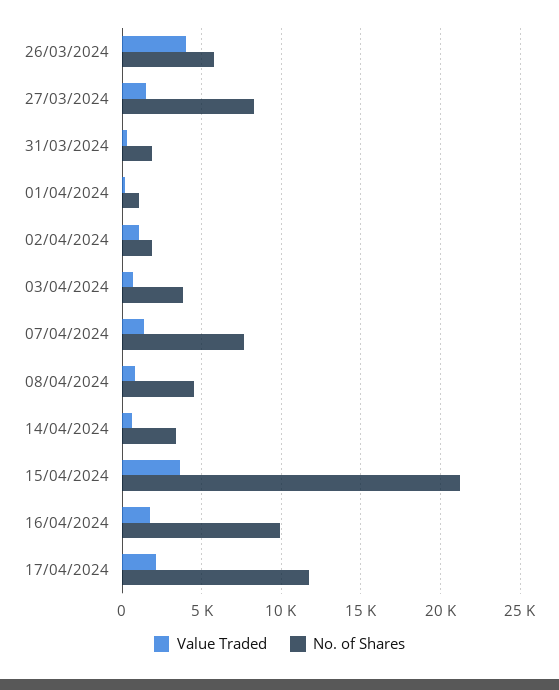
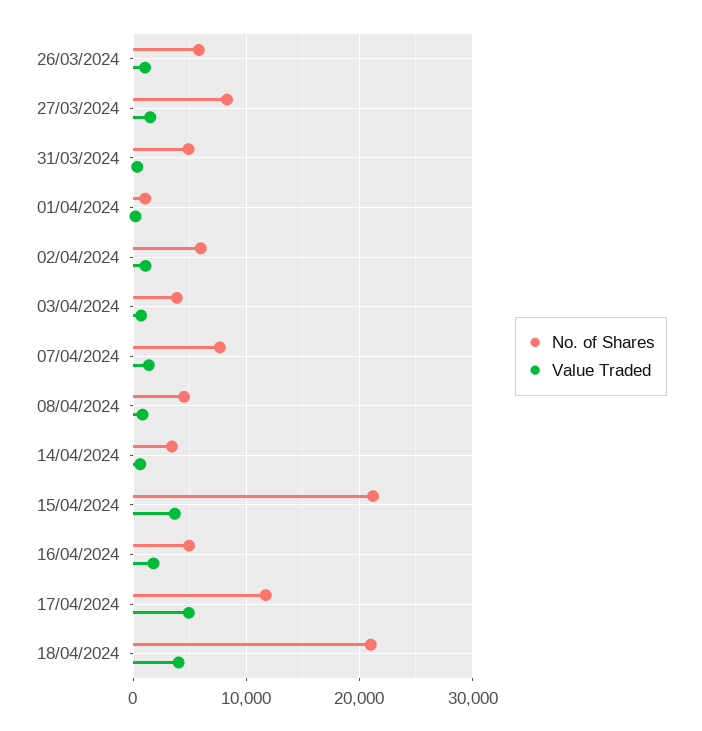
Value Traded, 26/03/2024: 4000 -> 1000
No. of Shares, 31/03/2024: 2000 -> 5000
No. of Shares, 02/04/2024: 2000 -> 6000
No. of Shares, 16/04/2024: 10000 -> 5000
Value Traded, 17/04/2024: 2000 -> 5000
No. of Shares, 18/04/2024: none -> 21000
Value Traded, 18/04/2024: none -> 4000

